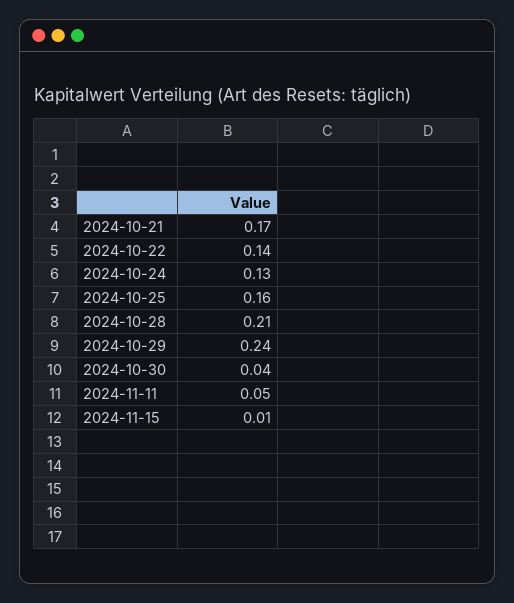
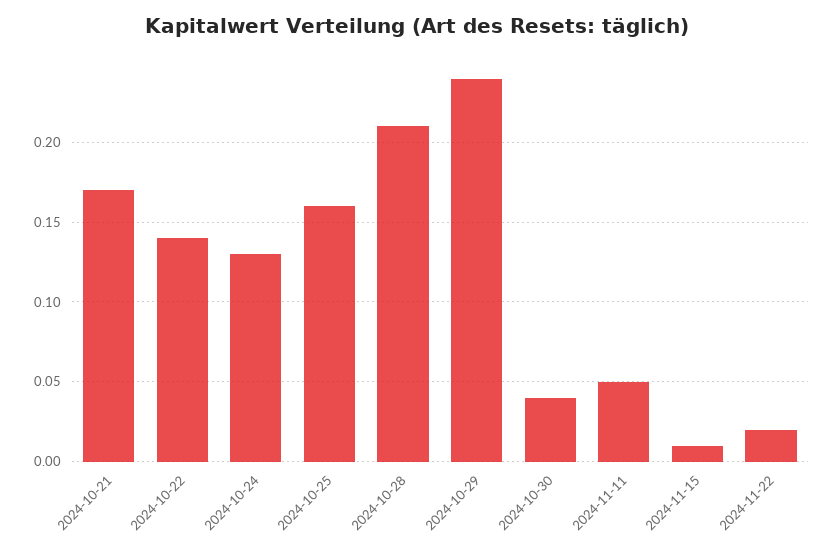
2024-11-22: none -> 0.02

